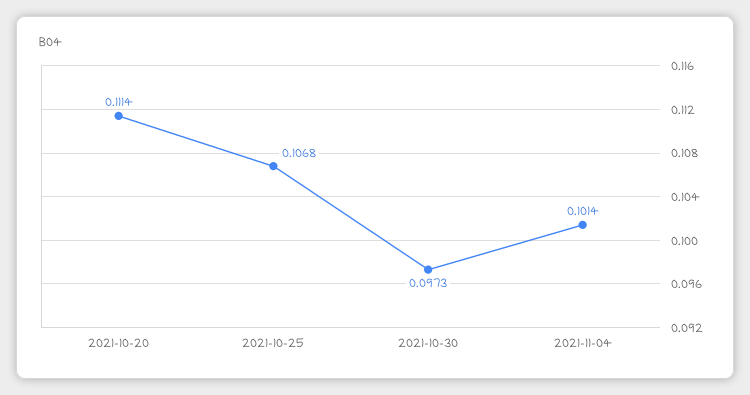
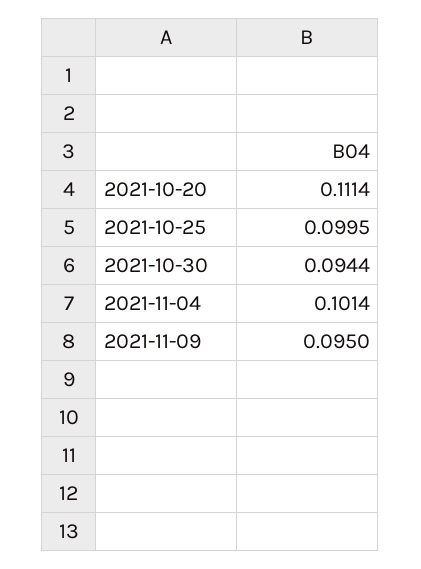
2021-10-25: 0.1068 -> 0.0995
2021-10-30: 0.0973 -> 0.0944
2021-11-09: none -> 0.095

